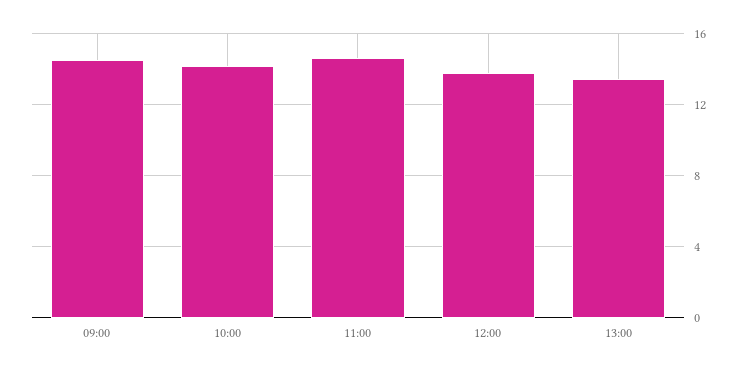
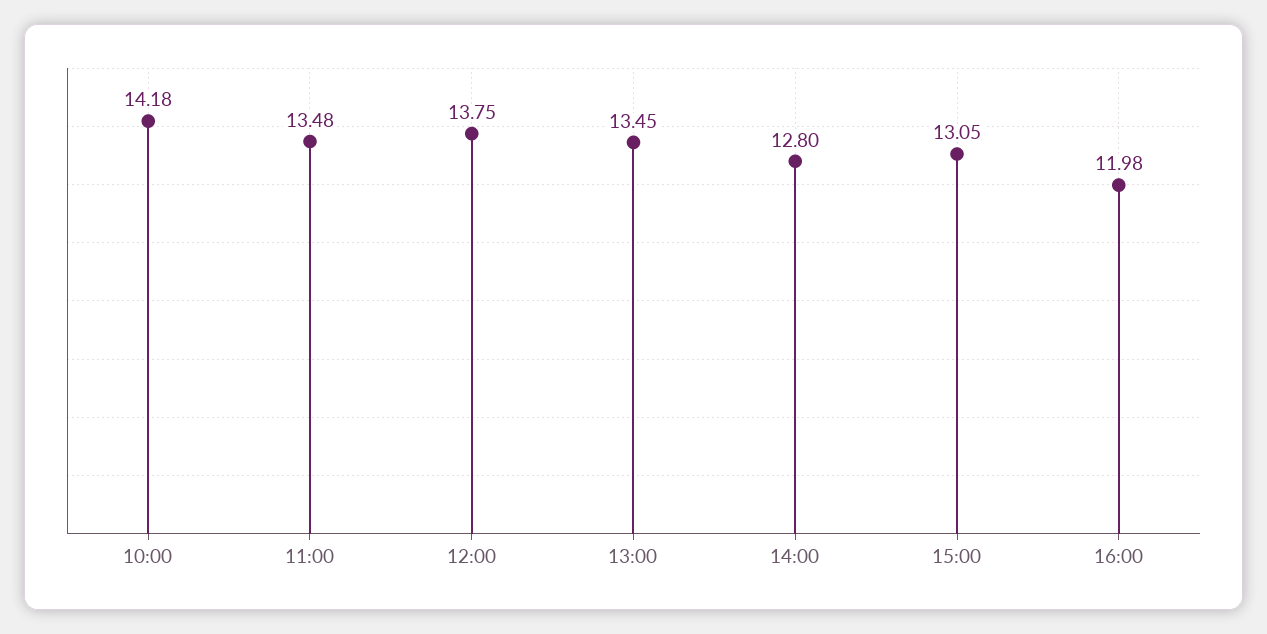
09:00: 14.5 -> none
11:00: 14.5 -> 13.48
14:00: none -> 12.8
15:00: none -> 13.05
16:00: none -> 11.98

